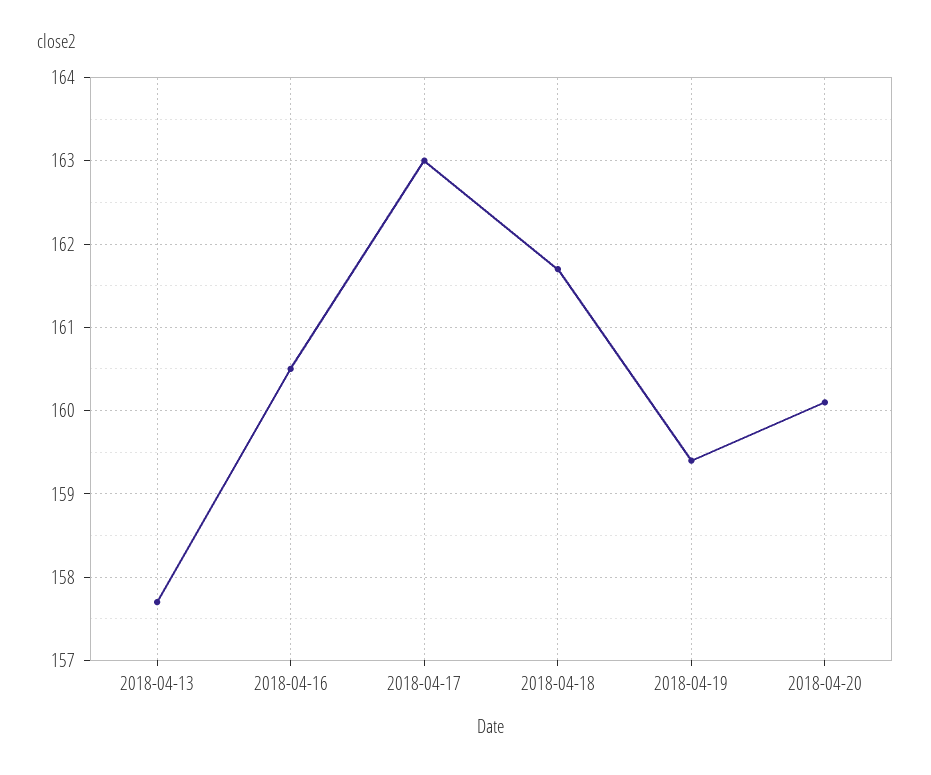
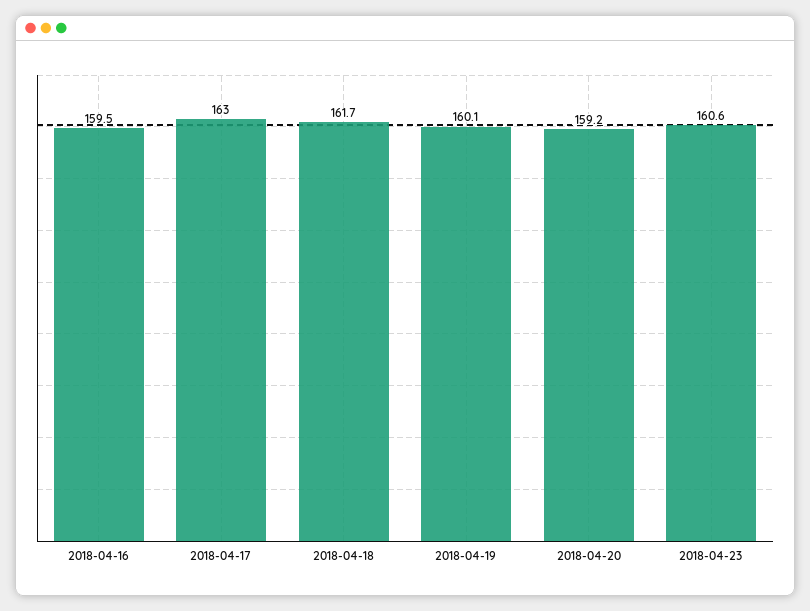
2018-04-13: 157.7 -> none
2018-04-16: 160.5 -> 159.5
2018-04-19: 159.4 -> 160.1
2018-04-20: 160.1 -> 159.2
2018-04-23: none -> 160.6

